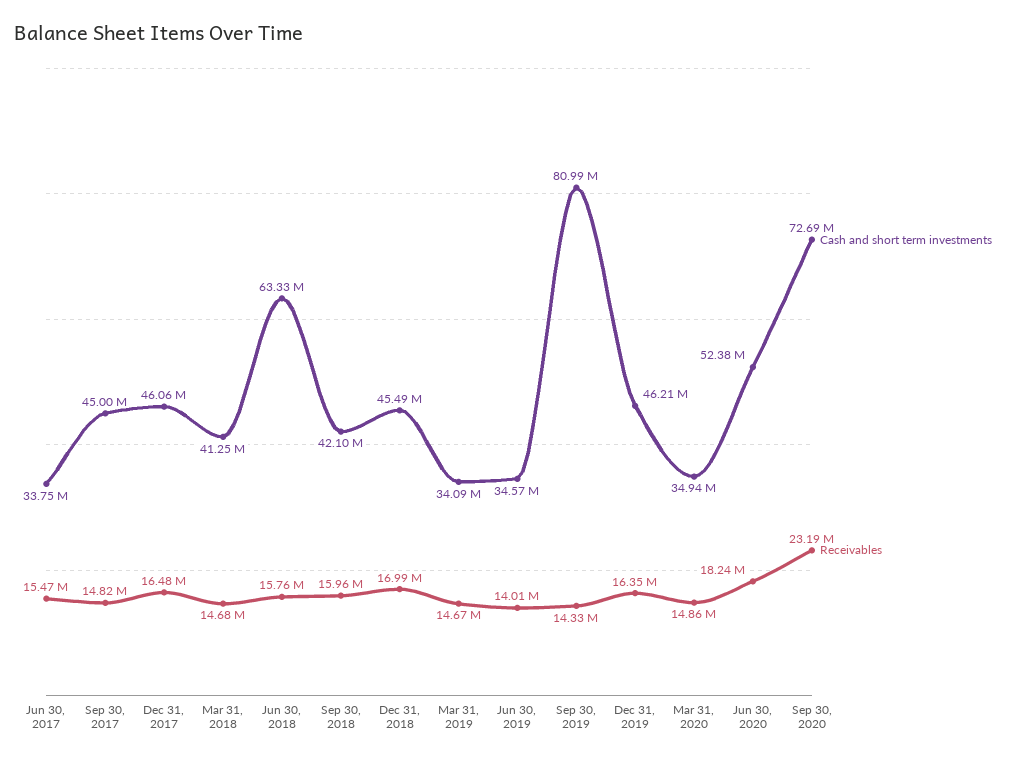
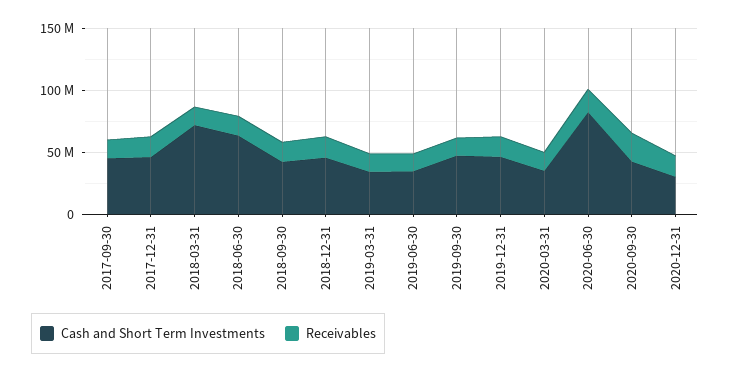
Cash and short term investments, Jun 30, 2017: 33750000 -> none
Receivables, Jun 30, 2017: 15470000 -> none
Cash and short term investments, Mar 31, 2018: 41250000 -> 70000000
Cash and short term investments, Sep 30, 2019: 80990000 -> 50000000
Cash and short term investments, Jun 30, 2020: 52380000 -> 80000000
Cash and short term investments, Sep 30, 2020: 72690000 -> 40000000
Cash and short term investments, 2020-12-31: none -> 30000000
Receivables, 2020-12-31: none -> 20000000

